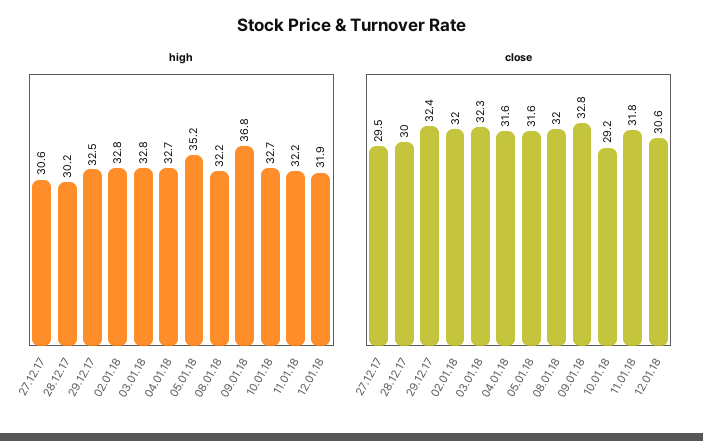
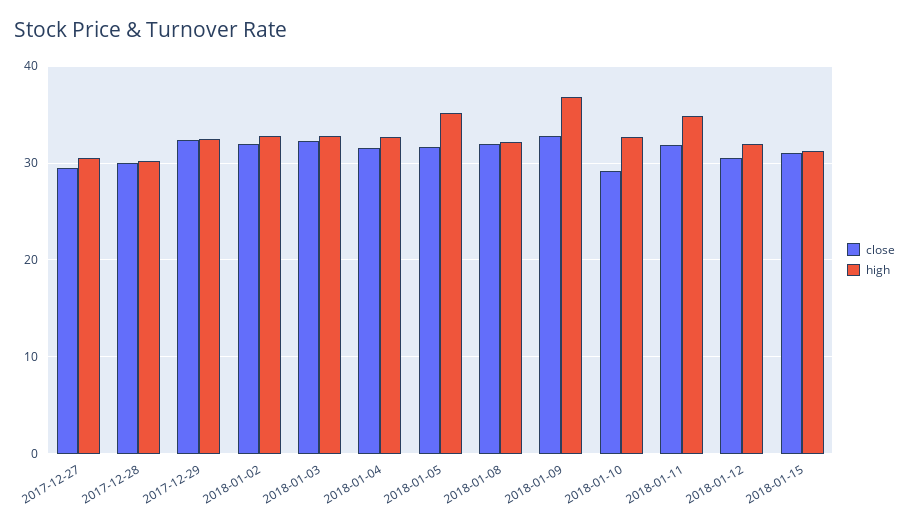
high, 11.01.18: 32.2 -> 35
close, 2018-01-15: none -> 31
high, 2018-01-15: none -> 31

